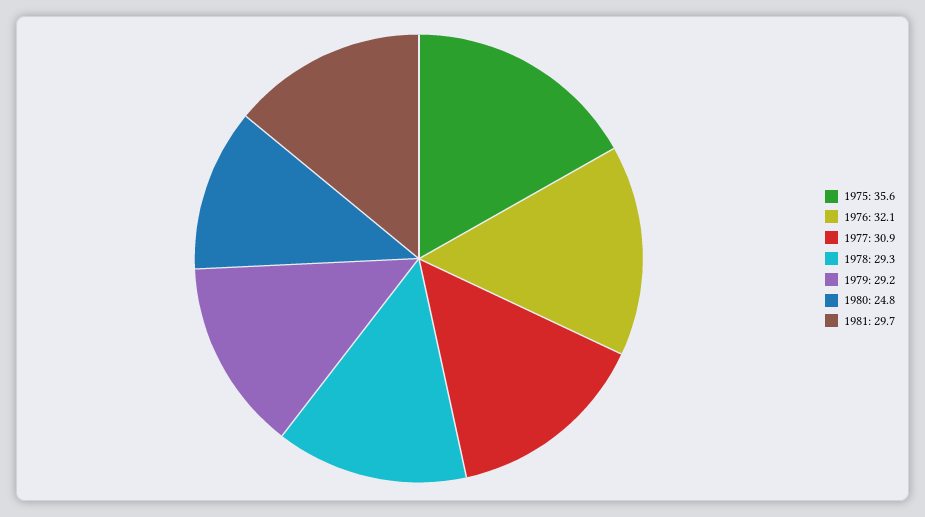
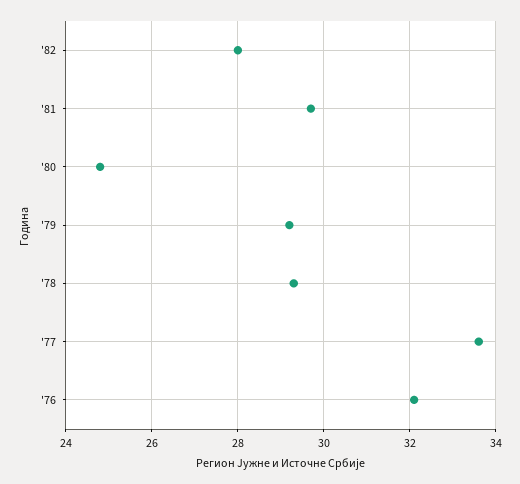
1975: 35.6 -> none
1977: 30.9 -> 33.5
'82: none -> 28

